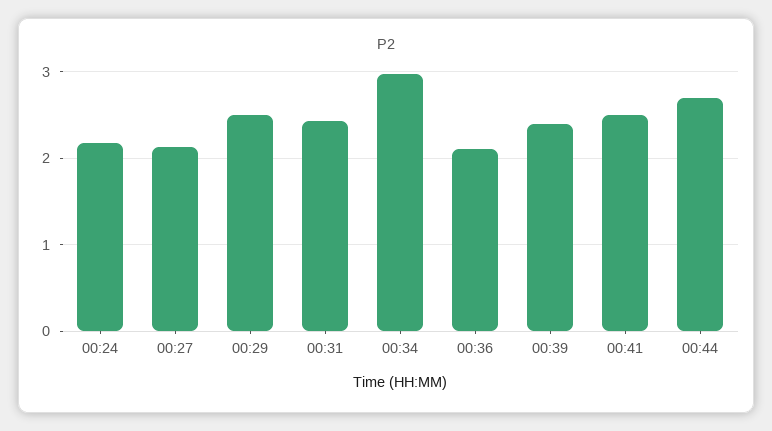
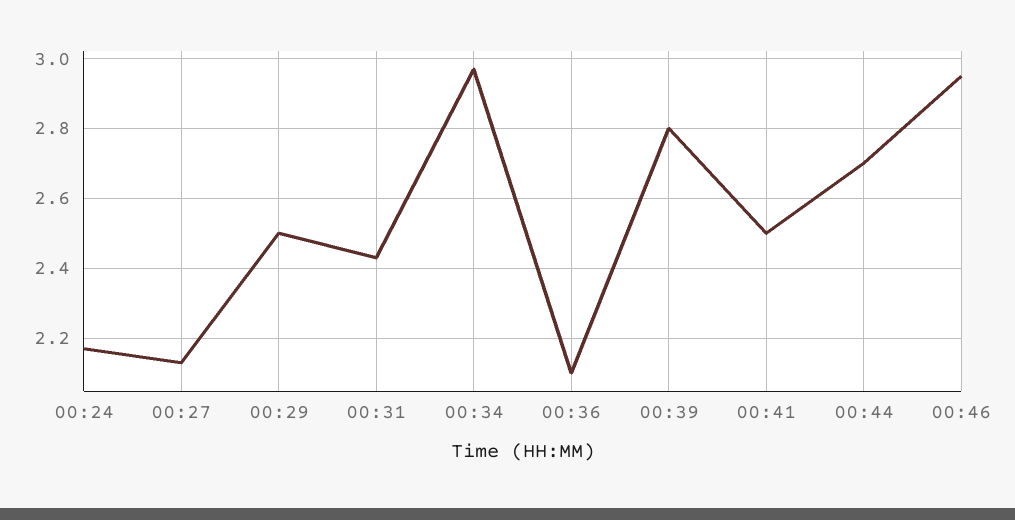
00:39: 2.4 -> 2.8
00:46: none -> 2.95

